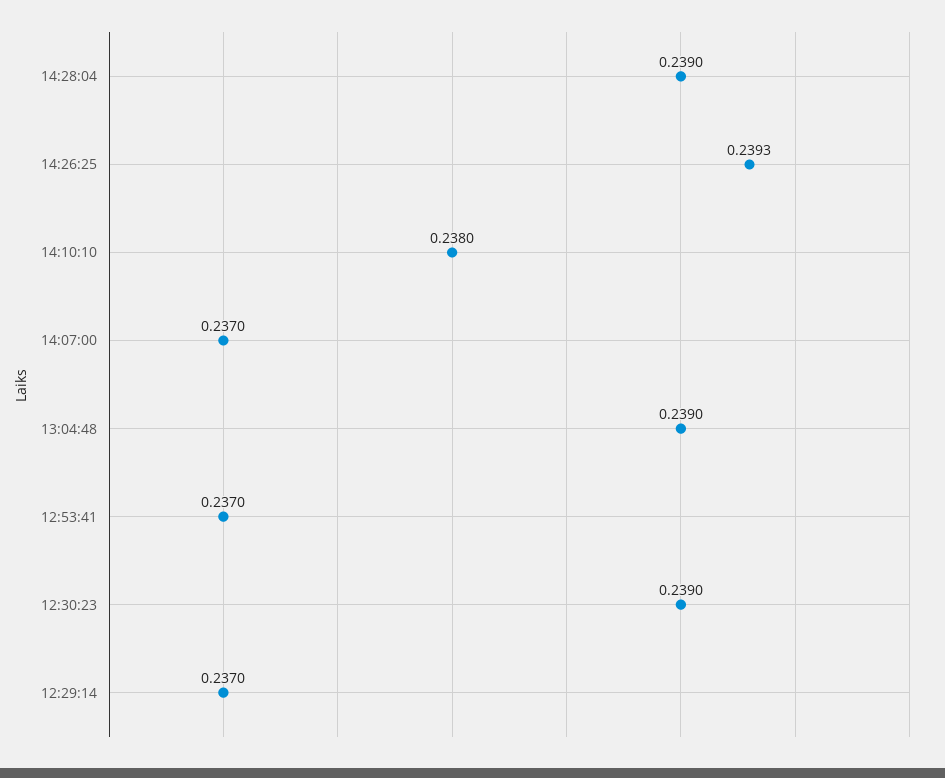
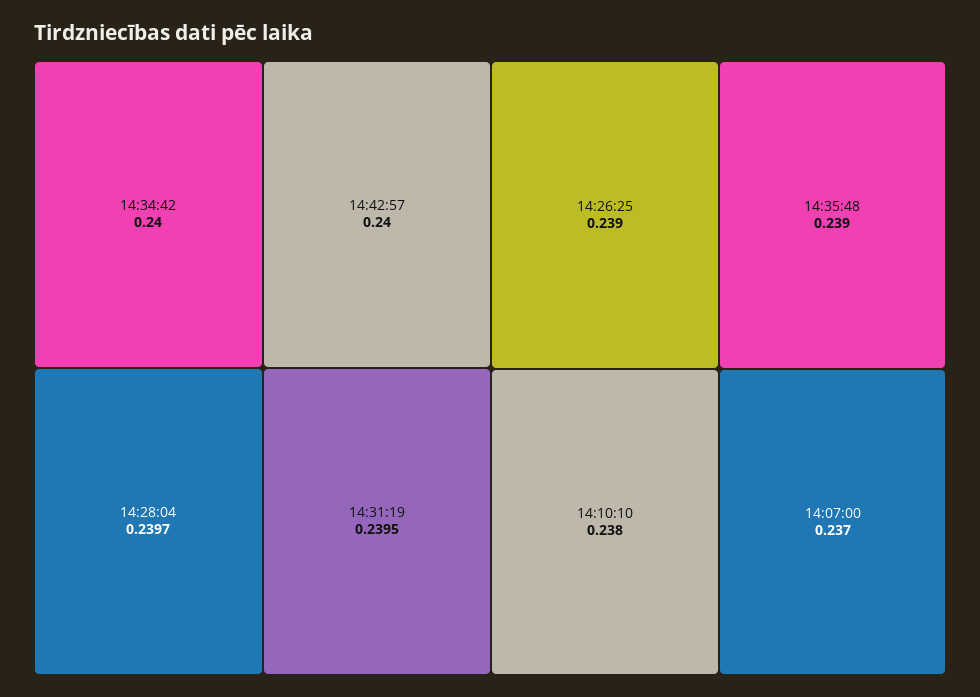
14:28:04: 0.239 -> 0.2397
14:26:25: 0.2393 -> 0.239
13:04:48: 0.239 -> none
12:53:41: 0.237 -> none
12:30:23: 0.239 -> none
12:29:14: 0.237 -> none
14:34:42: none -> 0.24
14:42:57: none -> 0.24
14:31:19: none -> 0.2395
14:35:48: none -> 0.239

